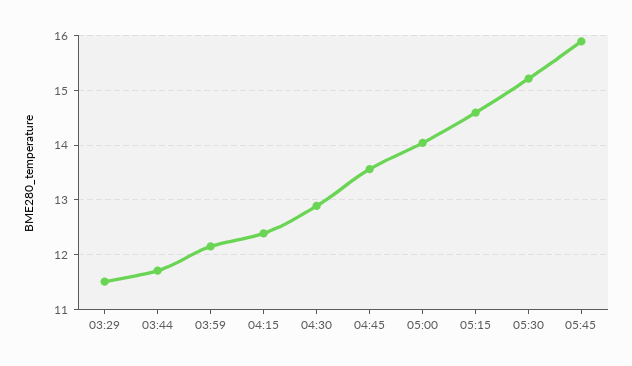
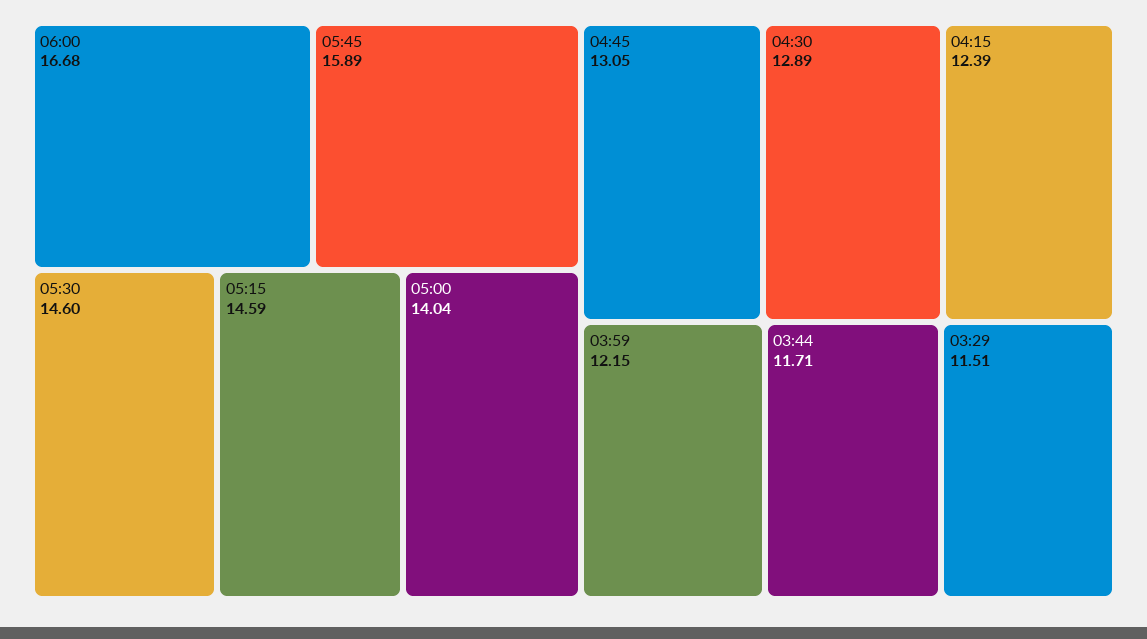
04:45: 13.6 -> 13.05
05:30: 15.2 -> 14.6
06:00: none -> 16.68

